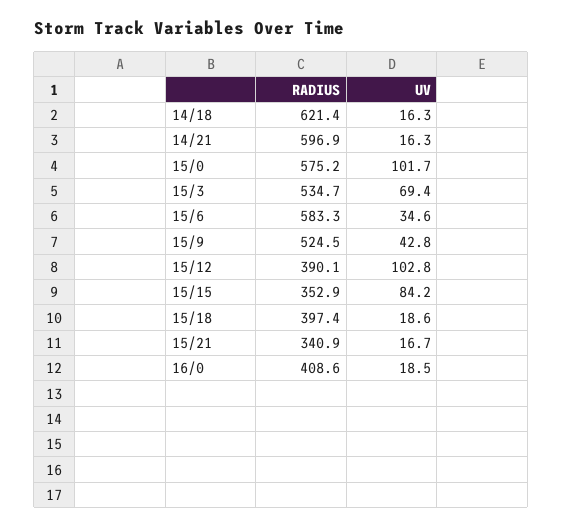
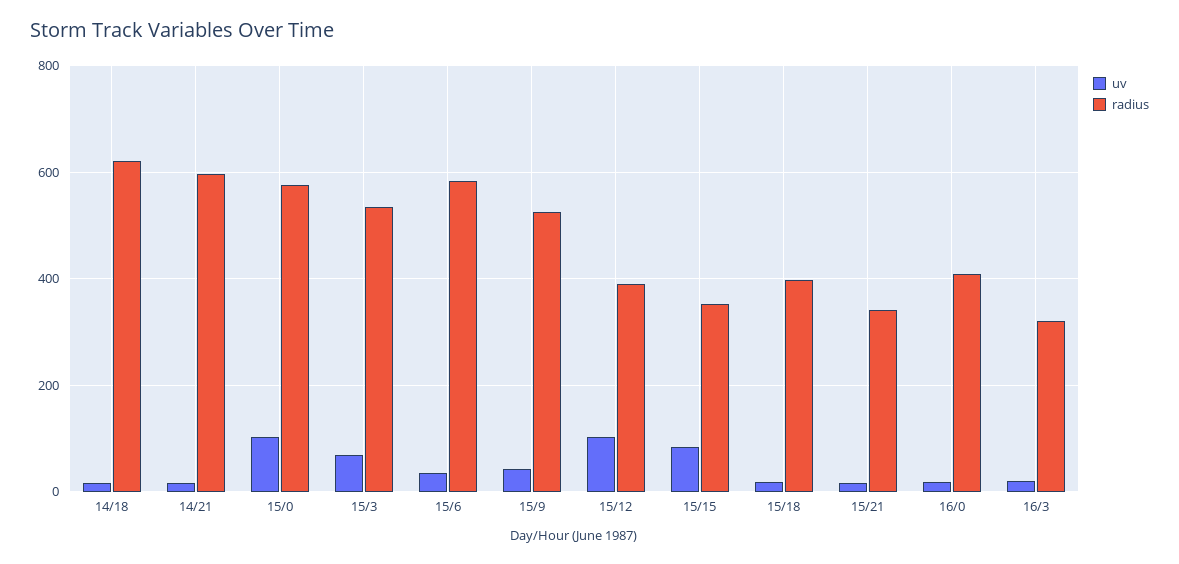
UV, 16/3: none -> 20
RADIUS, 16/3: none -> 320

